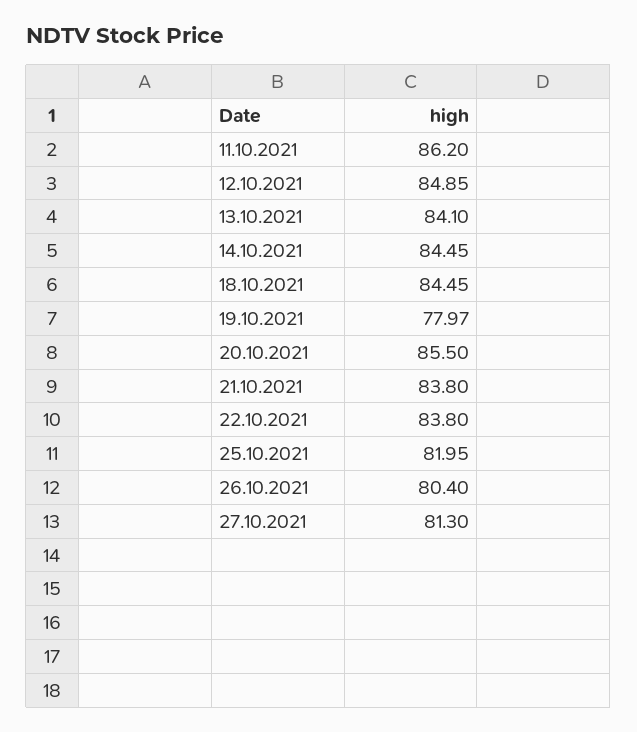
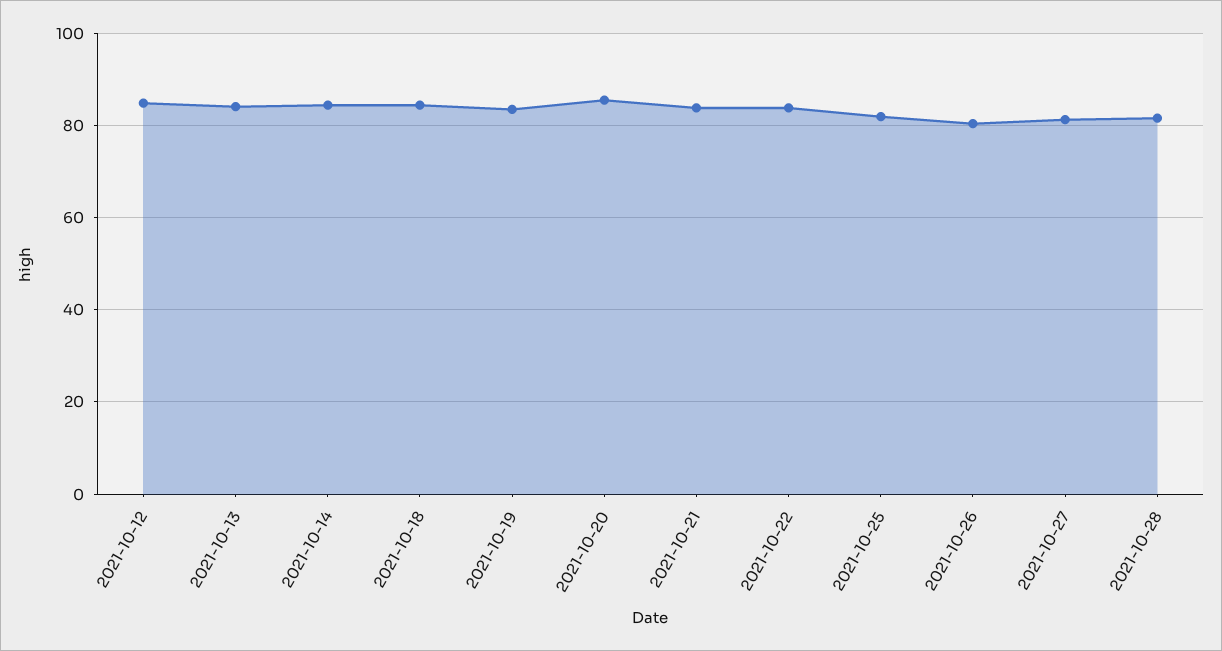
11.10.2021: 86.2 -> none
19.10.2021: 77.97 -> 84
2021-10-28: none -> 82

